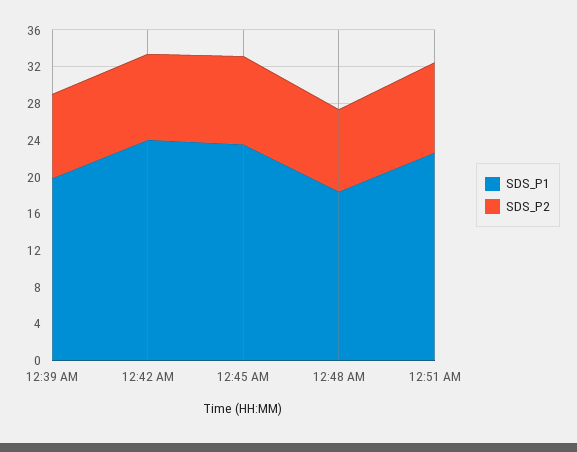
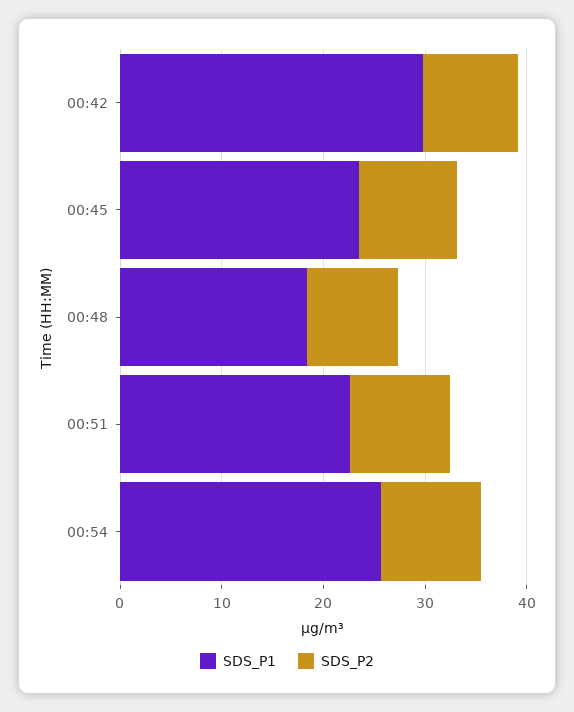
SDS_P1, 12:39 AM: 20 -> none
SDS_P2, 12:39 AM: 9 -> none
SDS_P1, 12:42 AM: 24 -> 30
SDS_P1, 00:54: none -> 26
SDS_P2, 00:54: none -> 10

